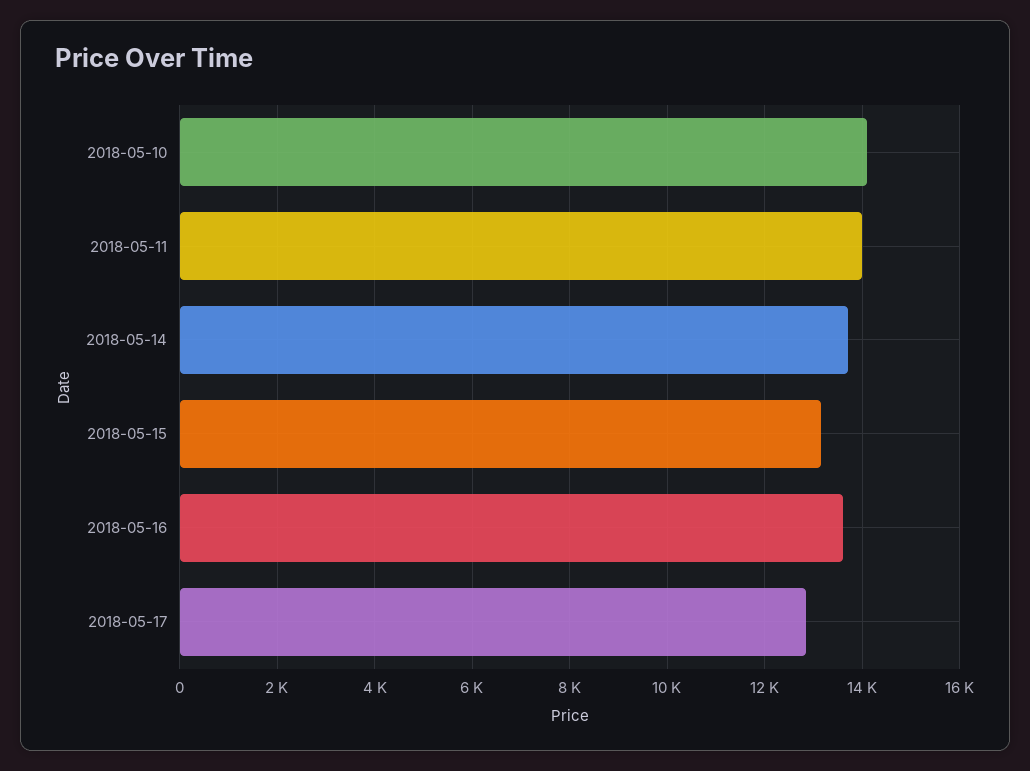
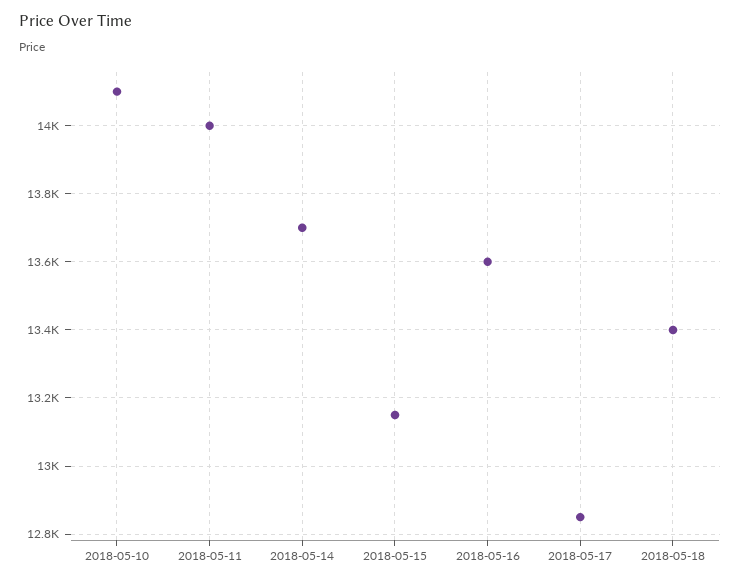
2018-05-18: none -> 13400

